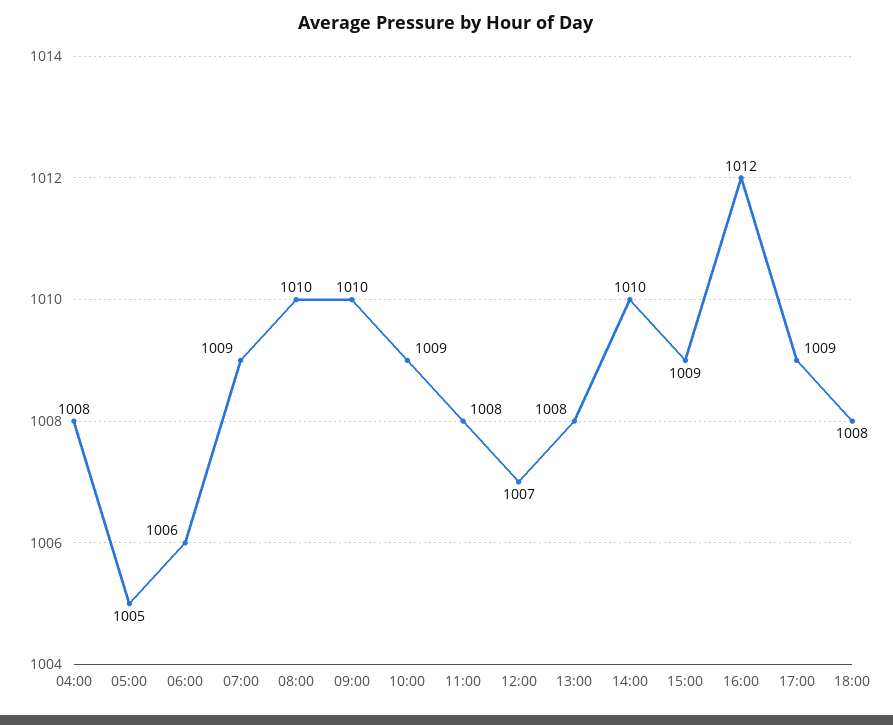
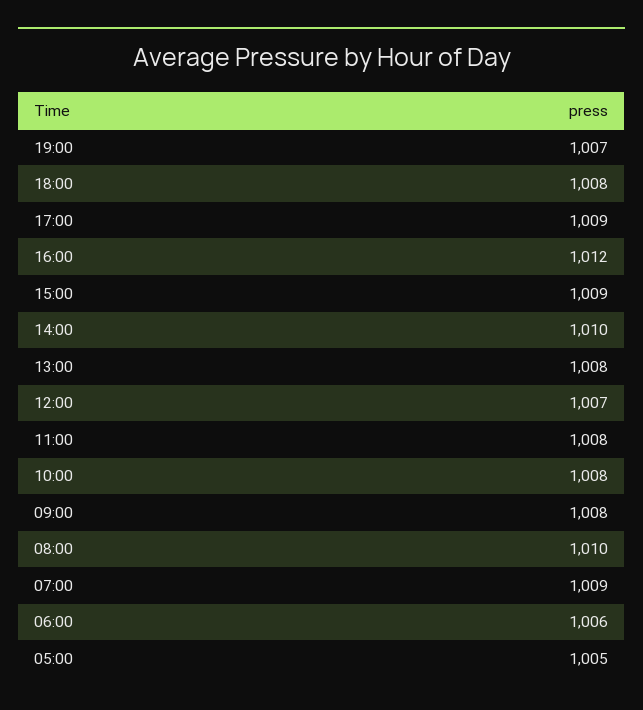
04:00: 1008 -> none
09:00: 1010 -> 1008
10:00: 1009 -> 1008
19:00: none -> 1007

